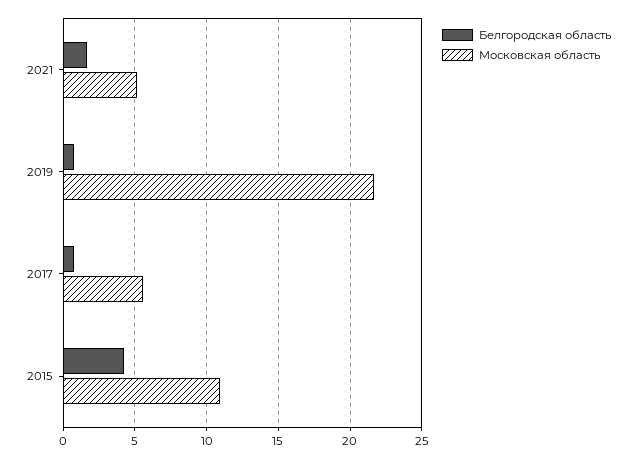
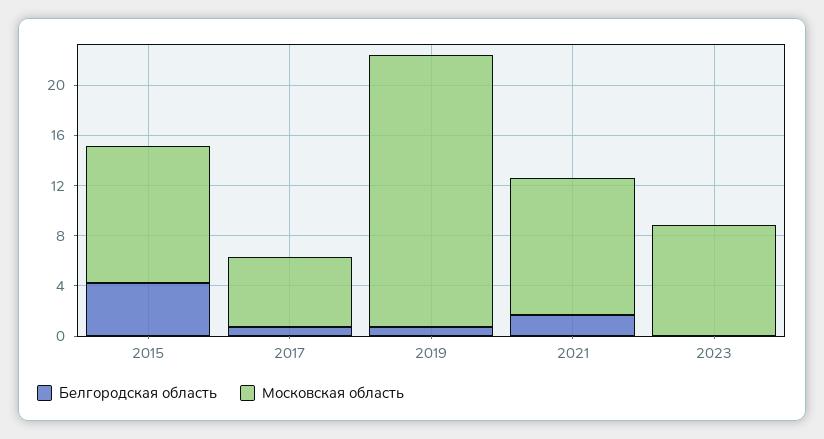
Московская область, 2021: 5 -> 11
Белгородская область, 2023: none -> 0
Московская область, 2023: none -> 9

